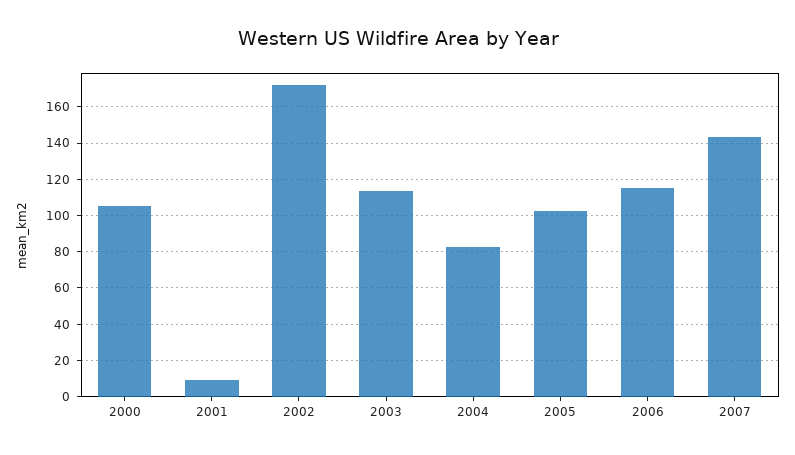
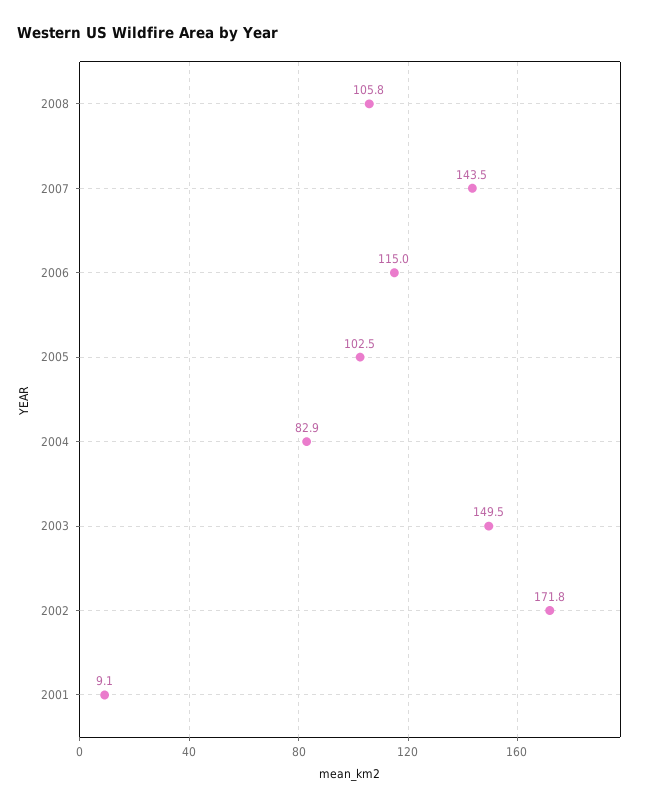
2000: 105 -> none
2003: 115 -> 149.5
2008: none -> 105.8

